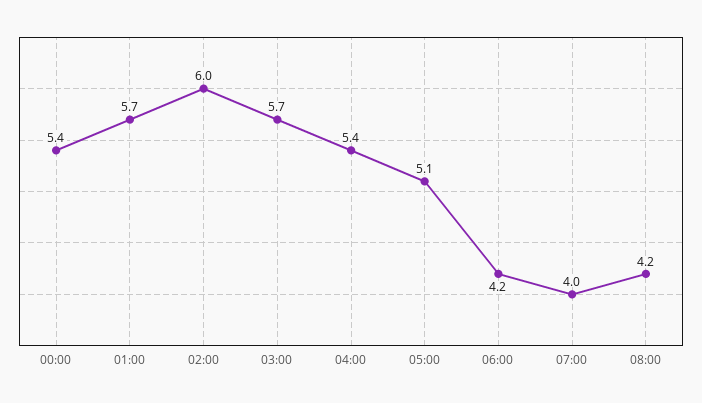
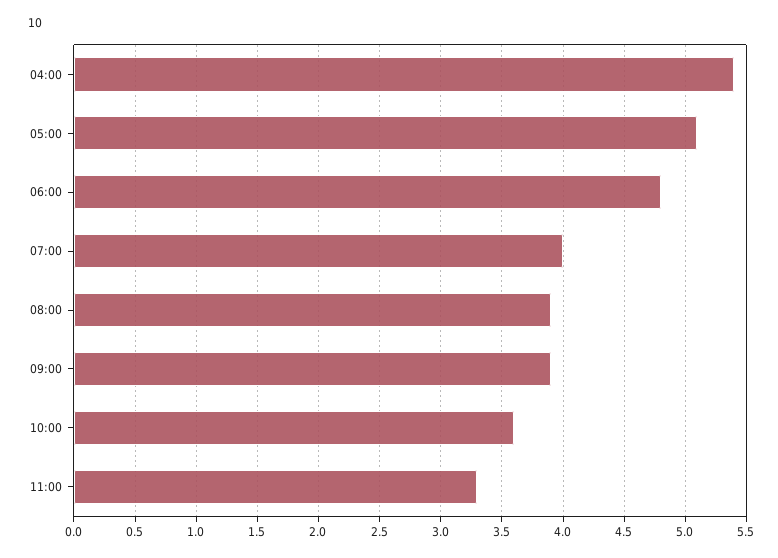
00:00: 5.4 -> none
01:00: 5.7 -> none
02:00: 6 -> none
03:00: 5.7 -> none
06:00: 4.2 -> 4.8
08:00: 4.2 -> 3.9
09:00: none -> 3.9
10:00: none -> 3.6
11:00: none -> 3.3

